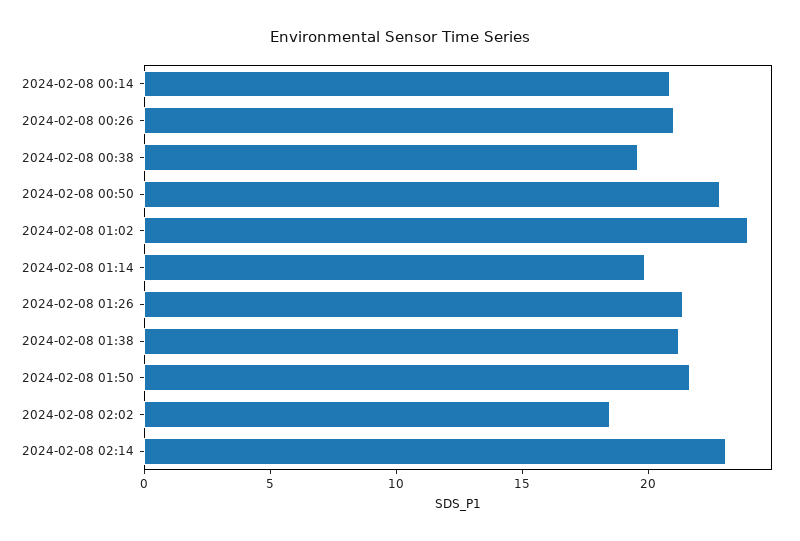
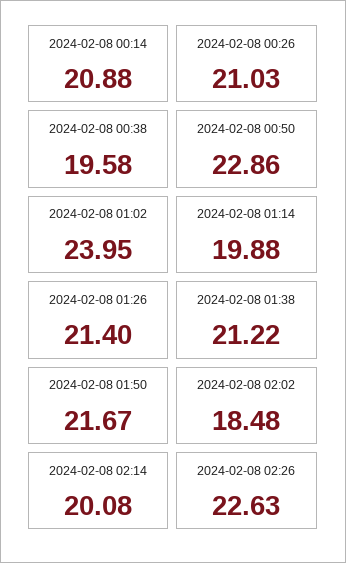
2024-02-08 02:14: 23 -> 20.08
2024-02-08 02:26: none -> 22.63

